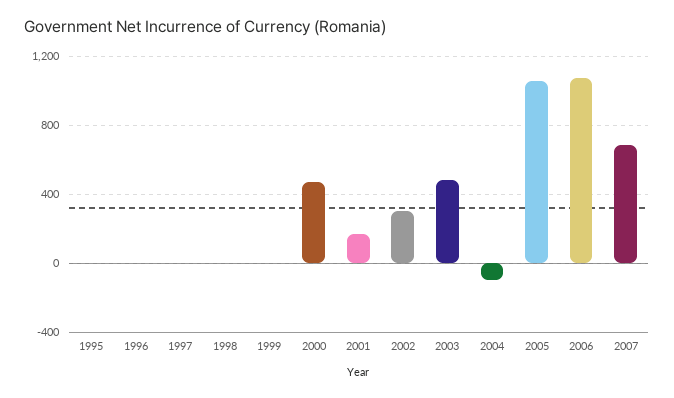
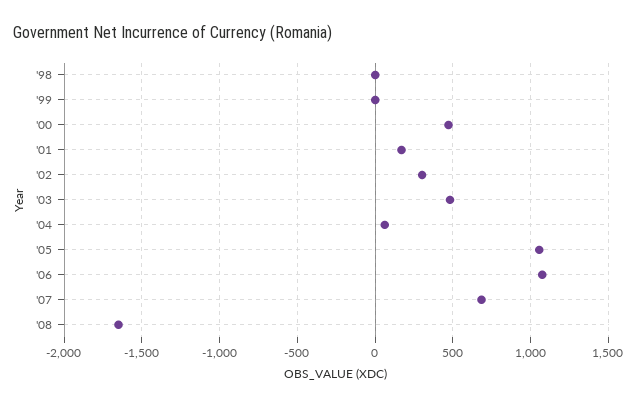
1995: 0 -> none
1996: 0 -> none
1997: 0 -> none
2004: -100 -> 50
'08: none -> -1650

